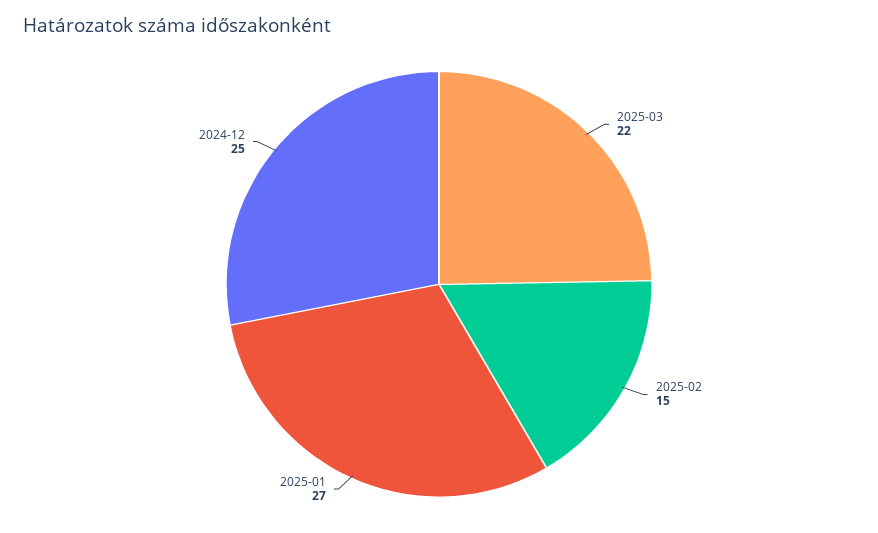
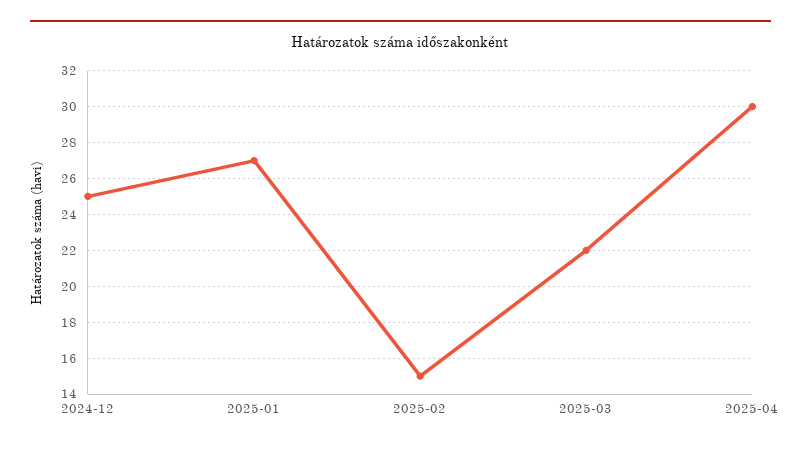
2025-04: none -> 30

